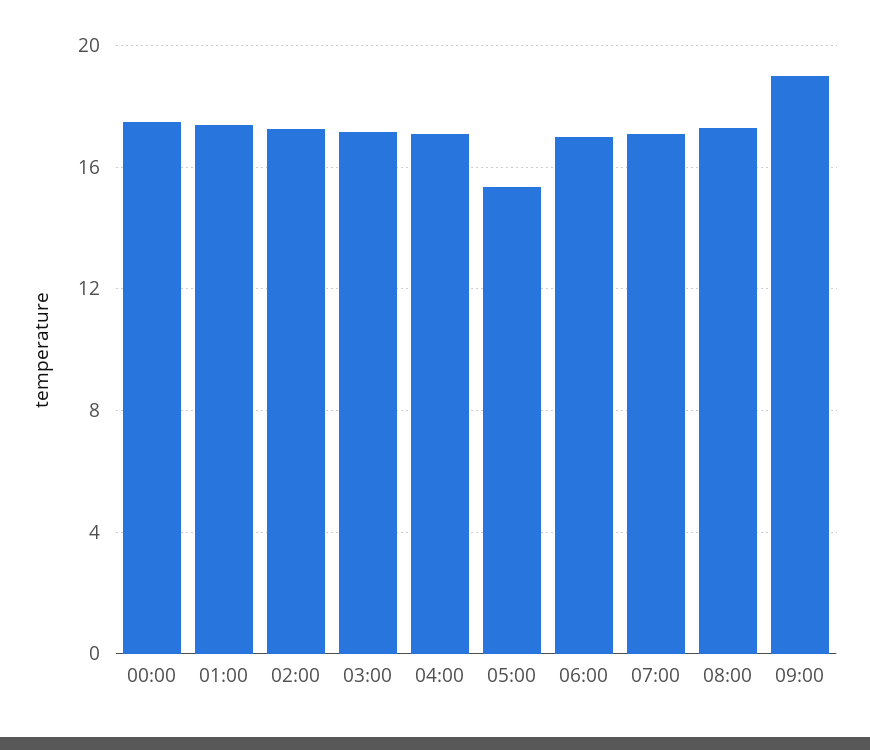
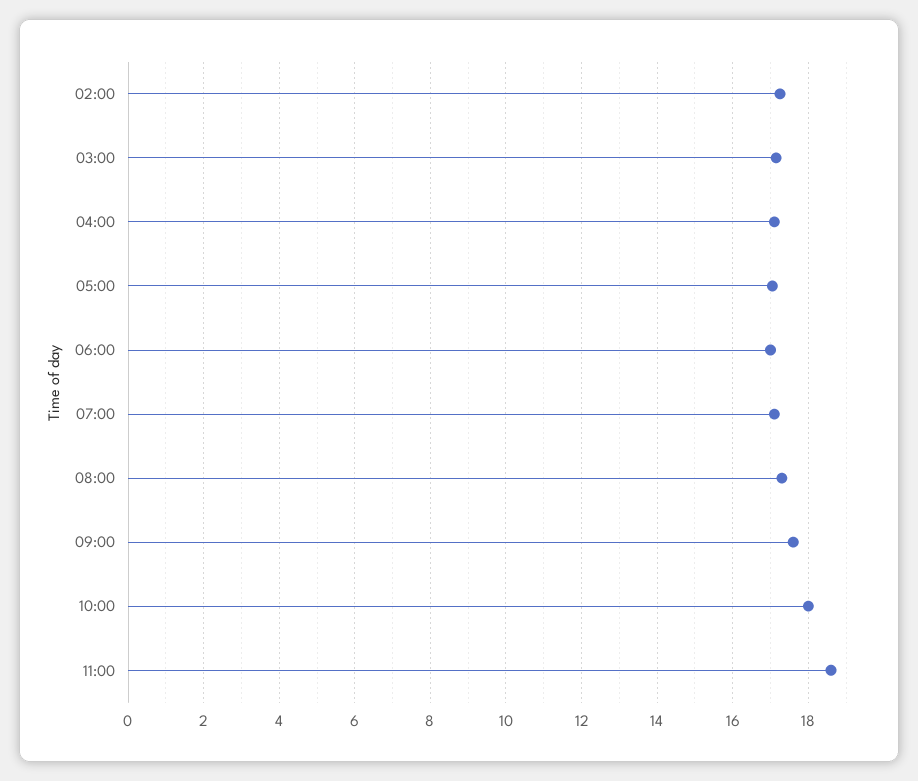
00:00: 17.5 -> none
01:00: 17.5 -> none
05:00: 15.5 -> 17
09:00: 19 -> 17.6
10:00: none -> 18
11:00: none -> 18.6

